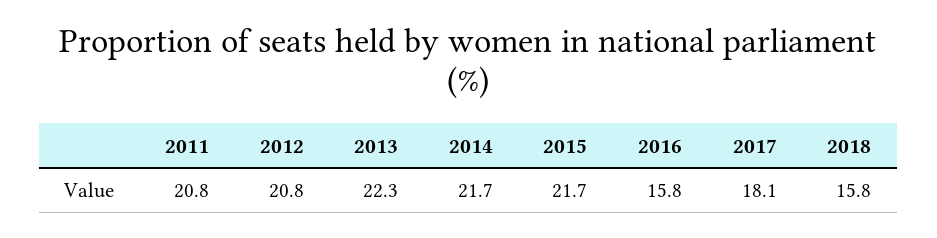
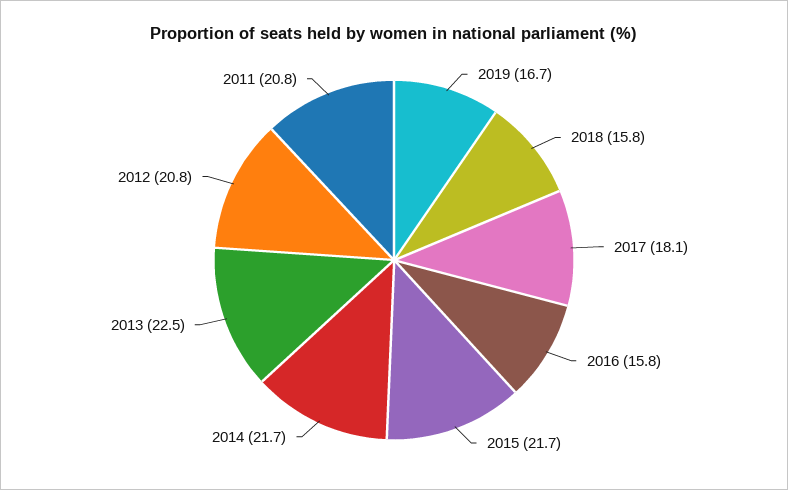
2013: 22.3 -> 22.5
2019: none -> 16.7

